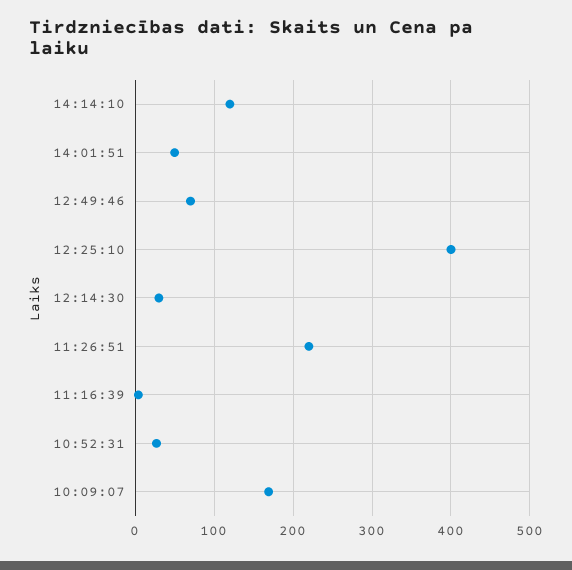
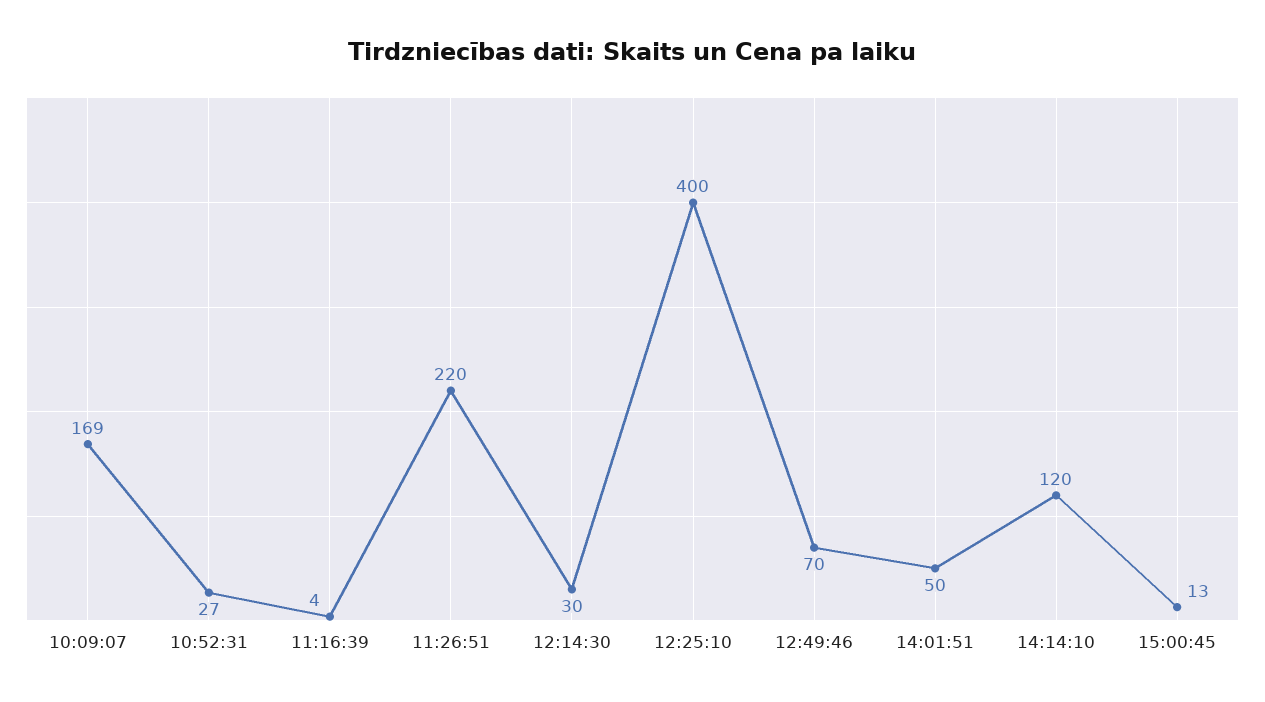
15:00:45: none -> 13

